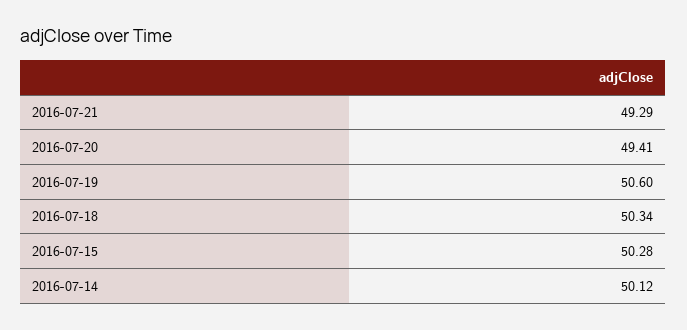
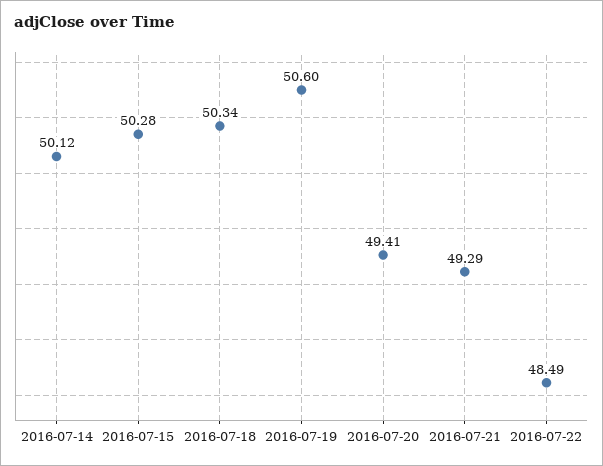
2016-07-22: none -> 48.49

